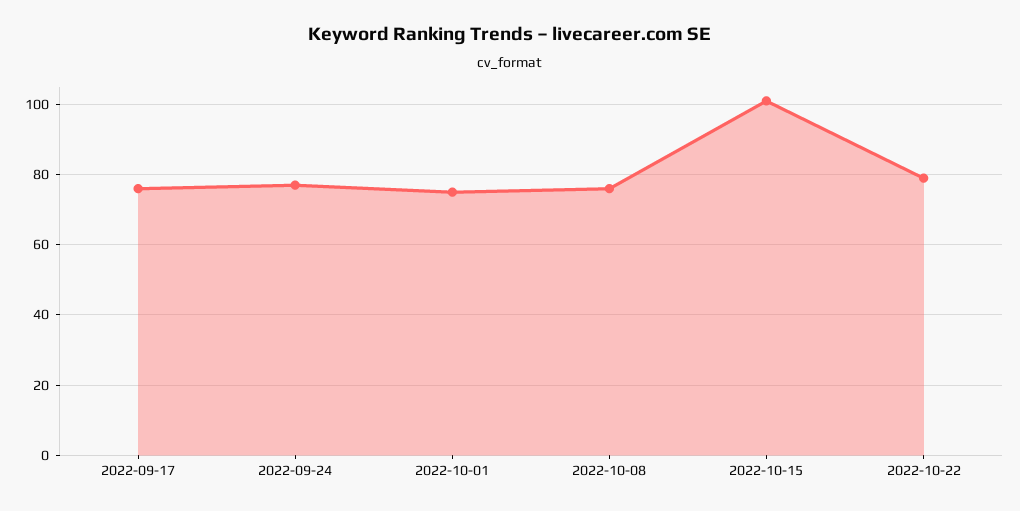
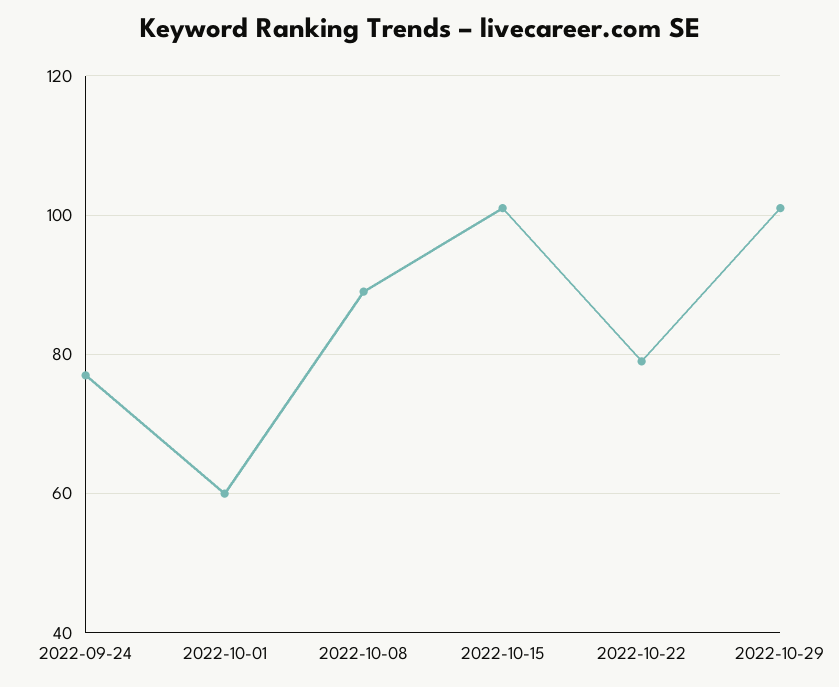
2022-09-17: 75 -> none
2022-10-01: 75 -> 60
2022-10-08: 75 -> 90
2022-10-29: none -> 100

